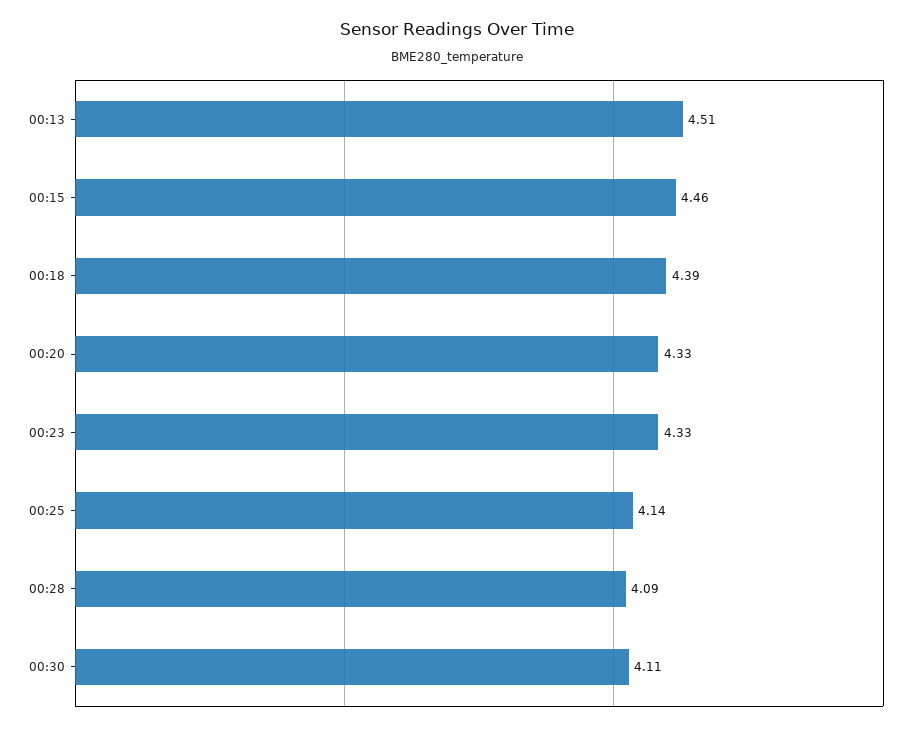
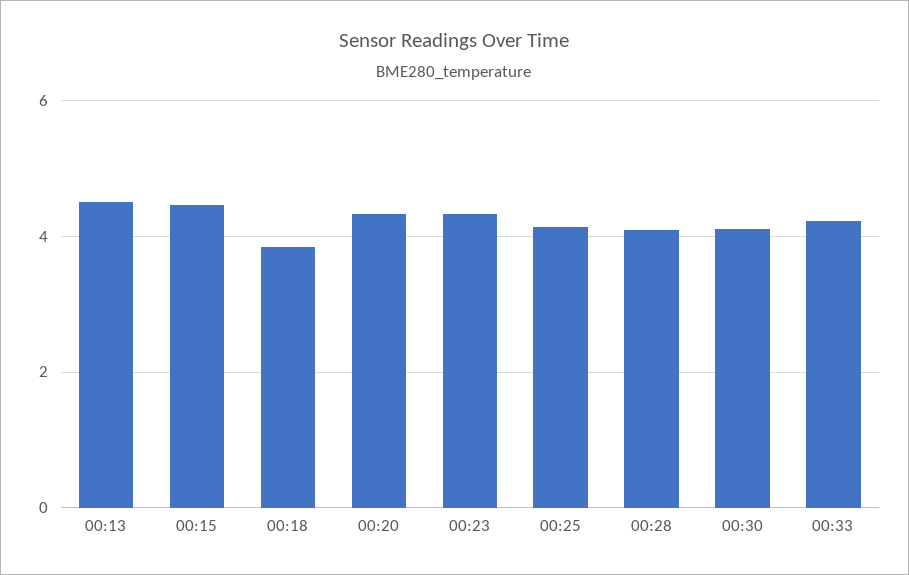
00:18: 4.39 -> 3.8
00:33: none -> 4.2

